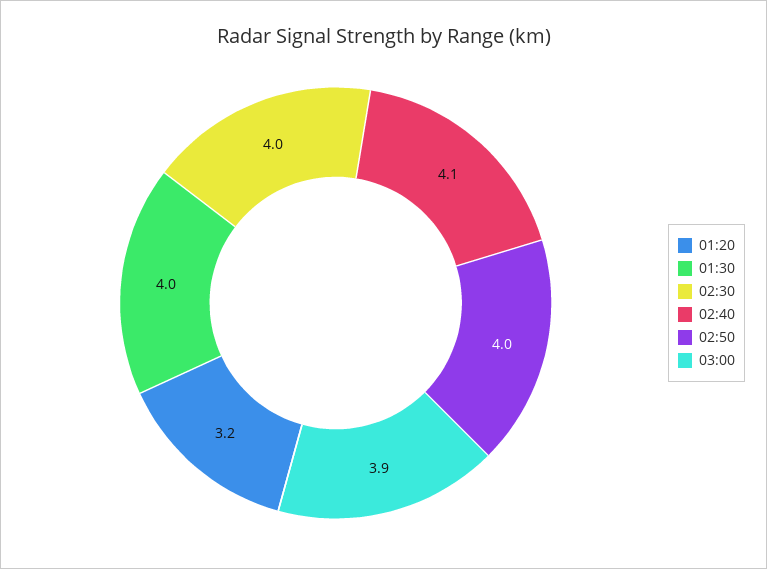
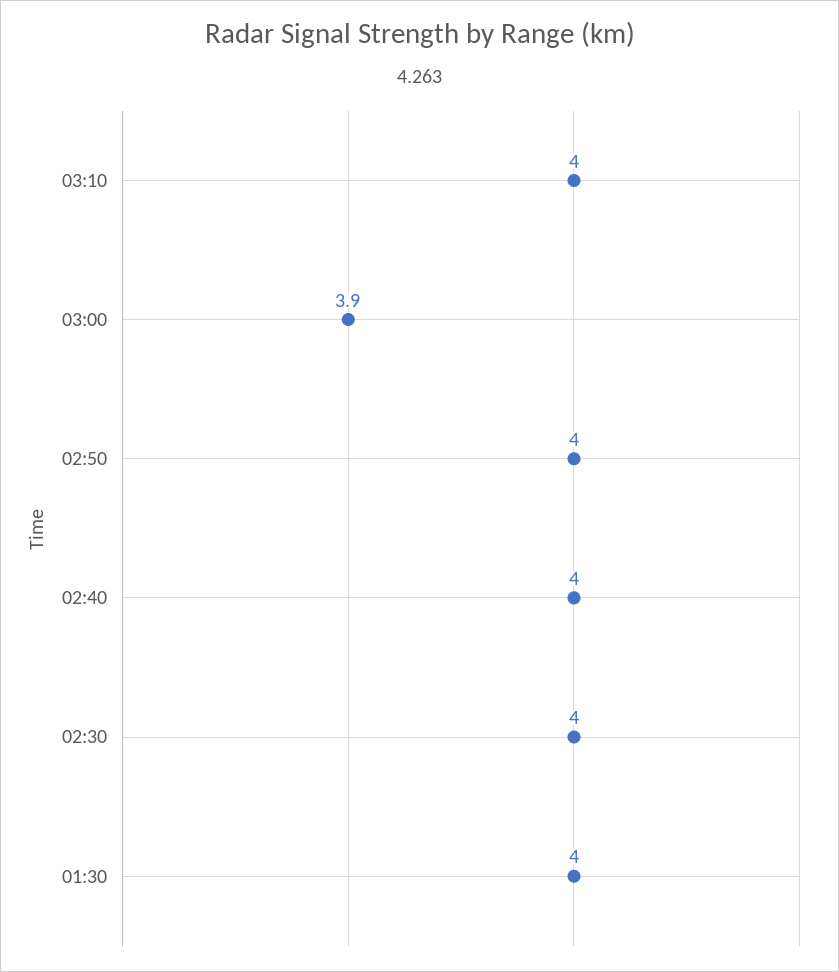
01:20: 3.2 -> none
02:40: 4.1 -> 4
03:10: none -> 4

